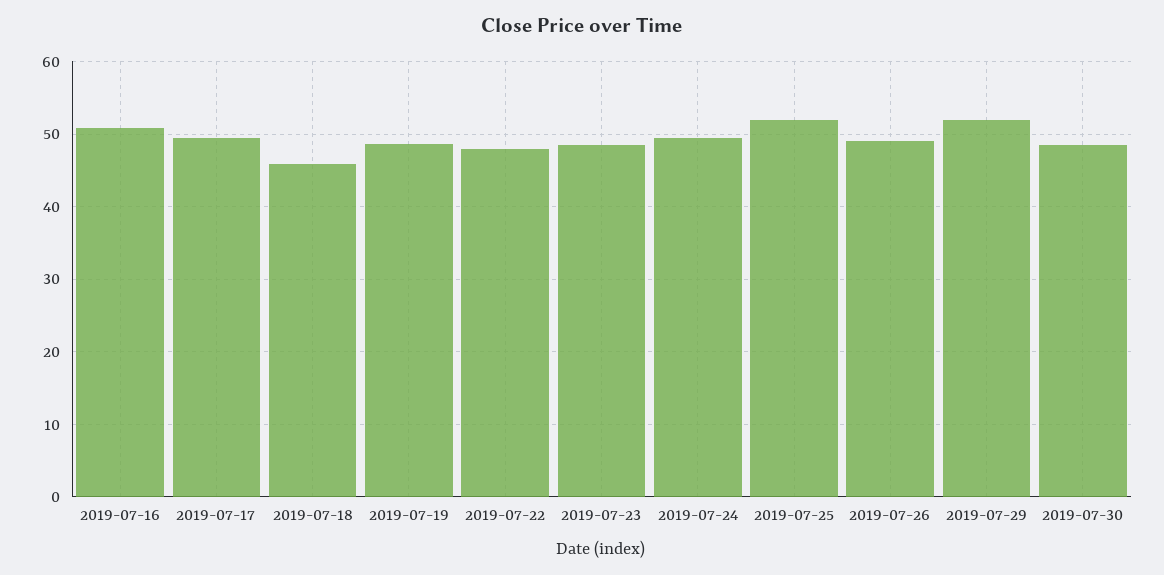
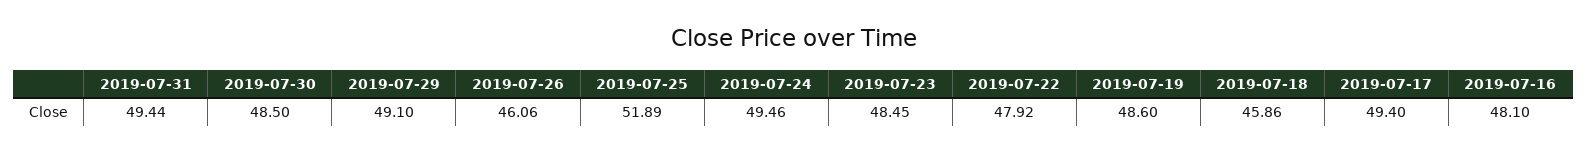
2019-07-16: 51 -> 48.1
2019-07-26: 49 -> 46.06
2019-07-29: 52 -> 49.1
2019-07-31: none -> 49.44

